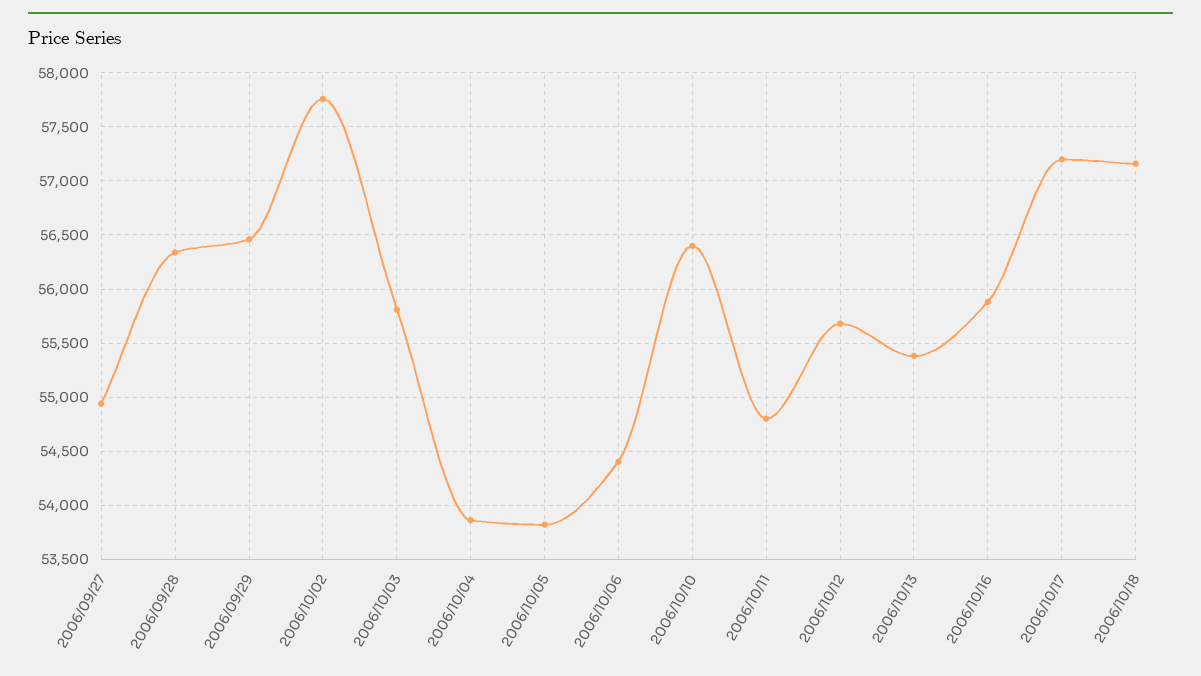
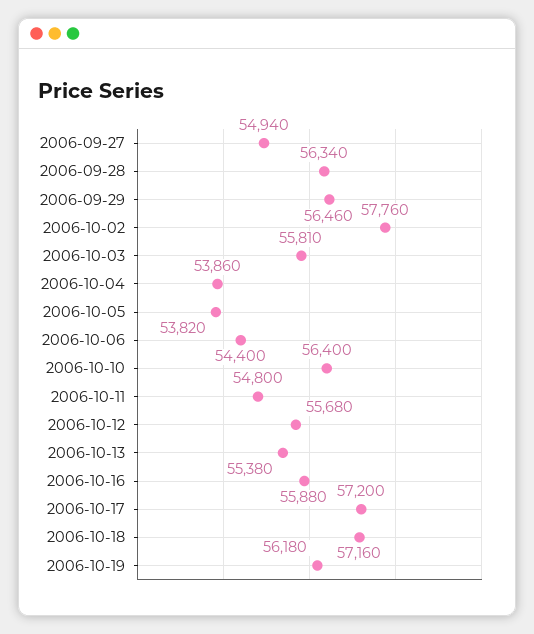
2006-10-19: none -> 56180

